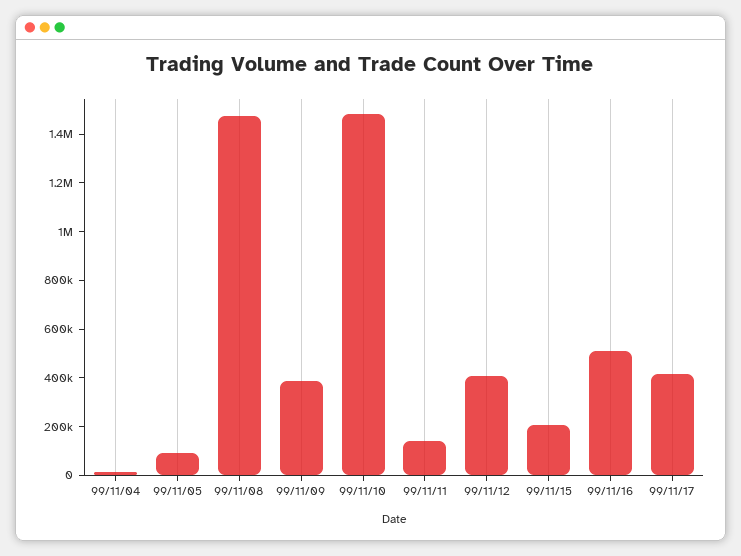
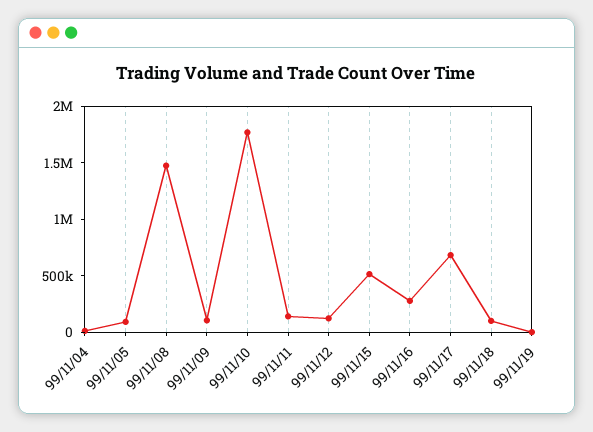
99/11/09: 400000 -> 100000
99/11/10: 1500000 -> 1800000
99/11/12: 400000 -> 100000
99/11/15: 200000 -> 500000
99/11/16: 500000 -> 300000
99/11/17: 400000 -> 700000
99/11/18: none -> 100000
99/11/19: none -> 0

